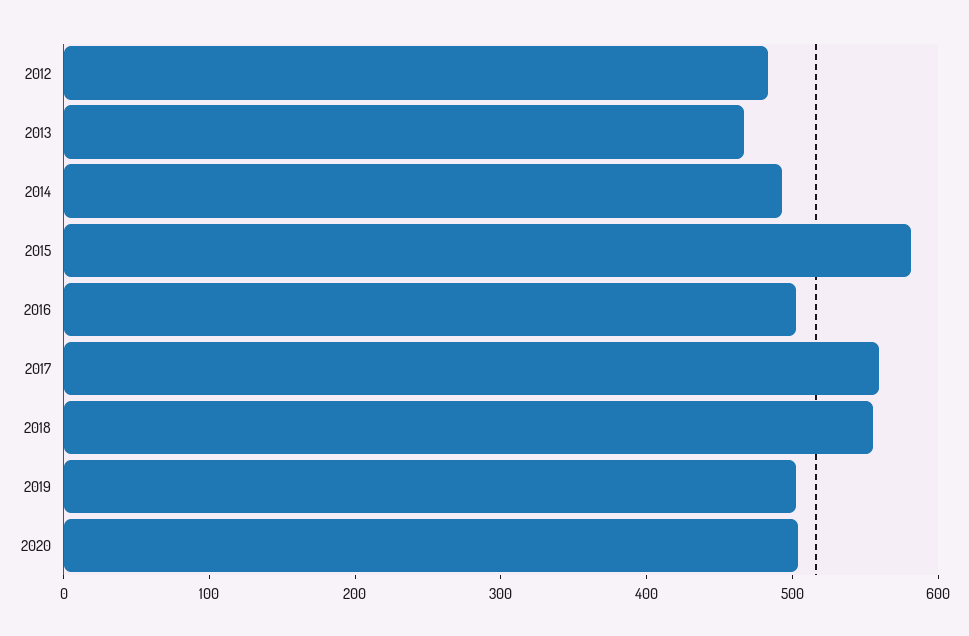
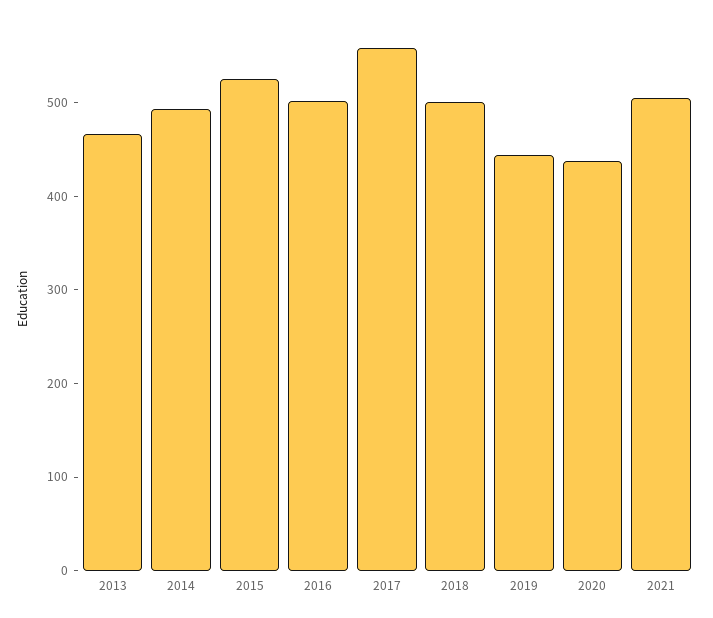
2012: 480 -> none
2015: 580 -> 520
2018: 560 -> 500
2019: 500 -> 440
2020: 500 -> 440
2021: none -> 500

